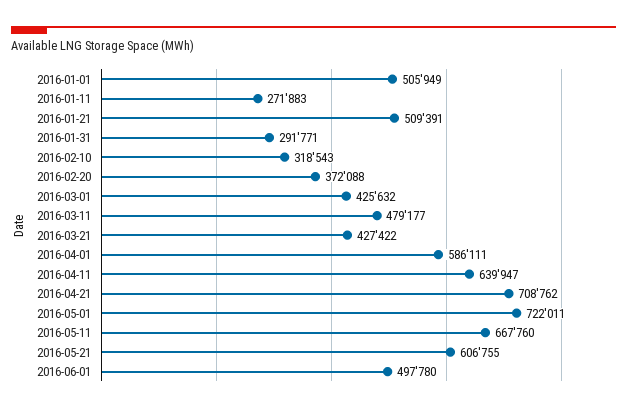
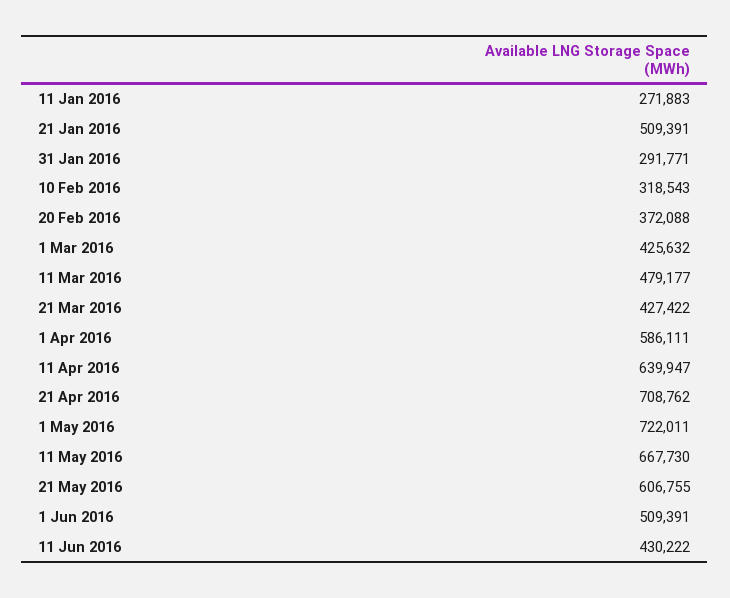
2016-01-01: 505949 -> none
2016-05-11: 667760 -> 667730
2016-06-01: 497780 -> 509391
11 Jun 2016: none -> 430222

